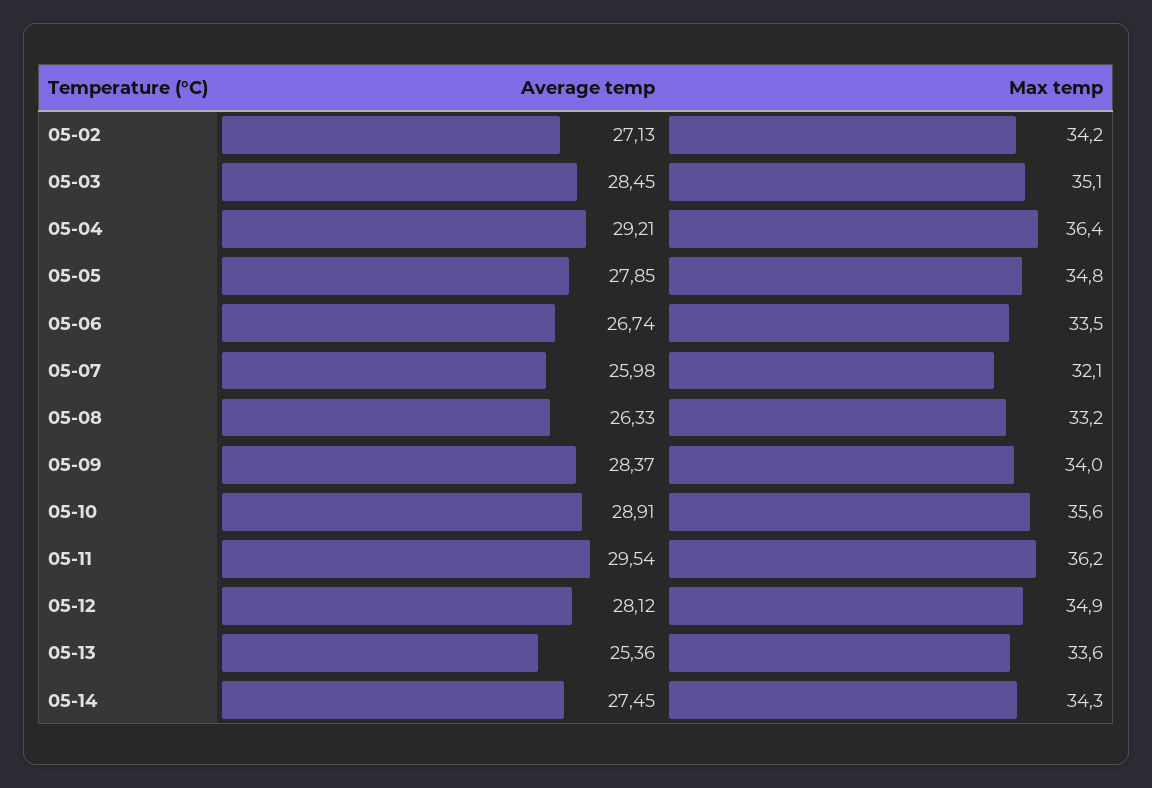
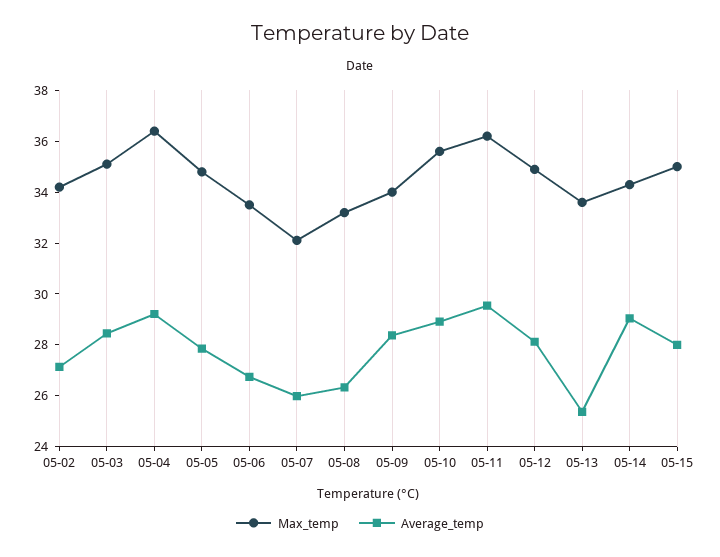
Average temp, 05-14: 27.45 -> 29
Max temp, 05-15: none -> 35
Average temp, 05-15: none -> 28

